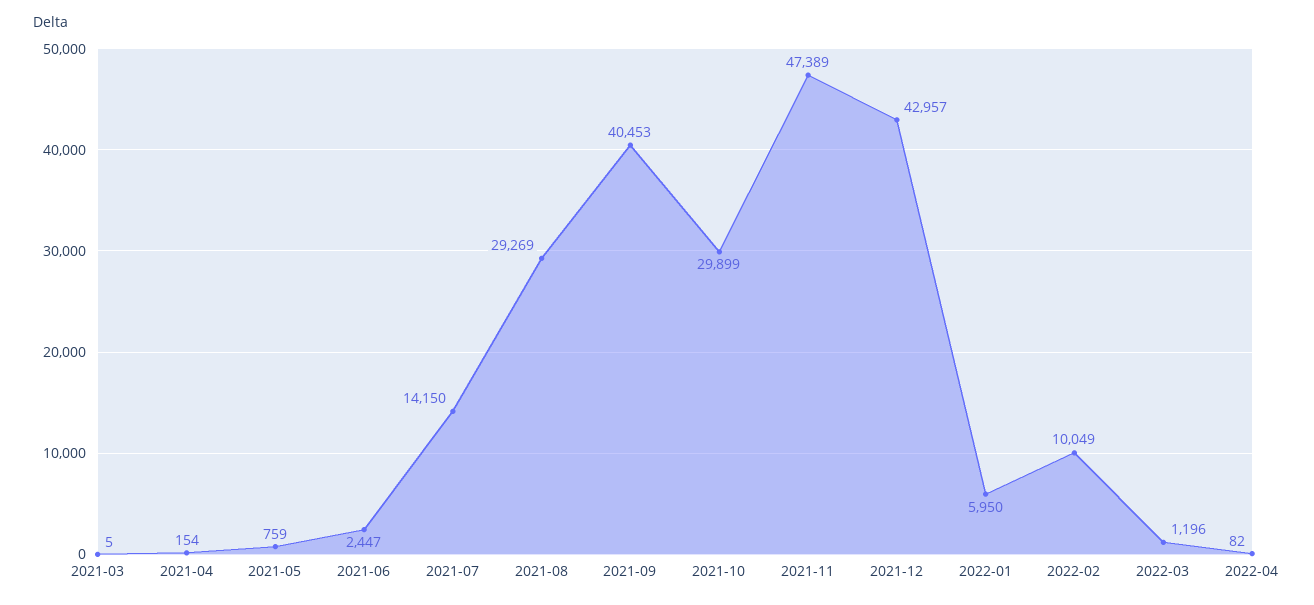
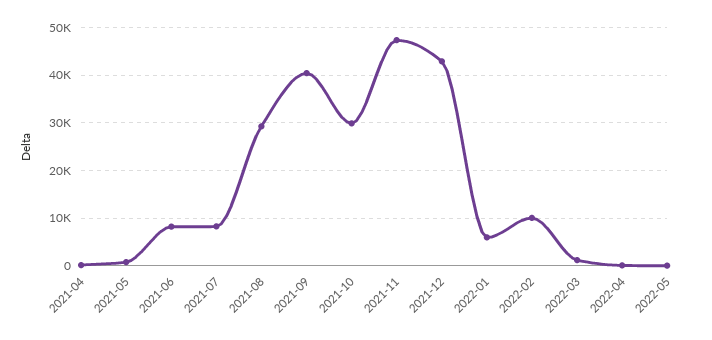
2021-03: 5 -> none
2021-06: 2447 -> 8000
2021-07: 14150 -> 8000
2022-05: none -> 0

